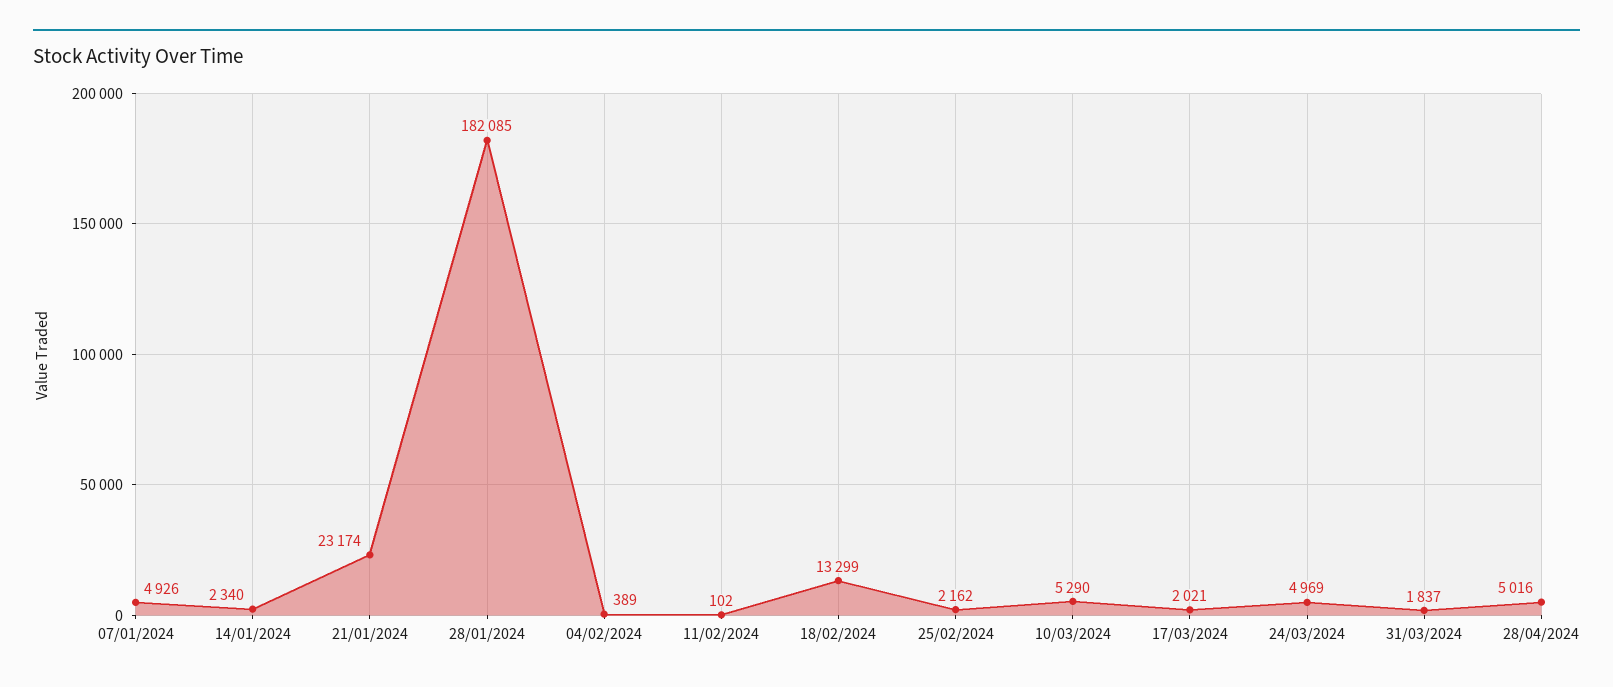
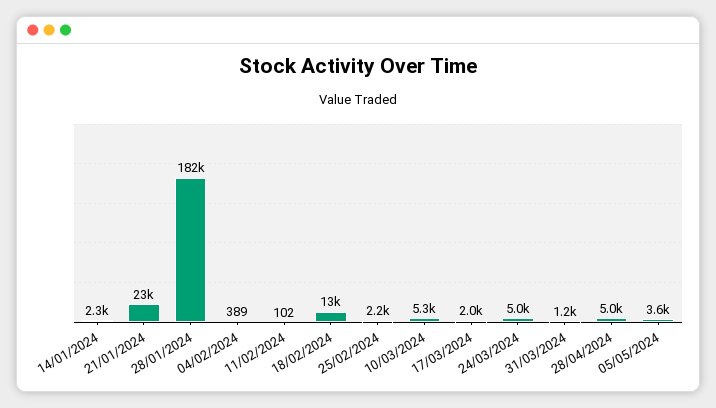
07/01/2024: 4926 -> none
31/03/2024: 1837 -> 1200
05/05/2024: none -> 3600

